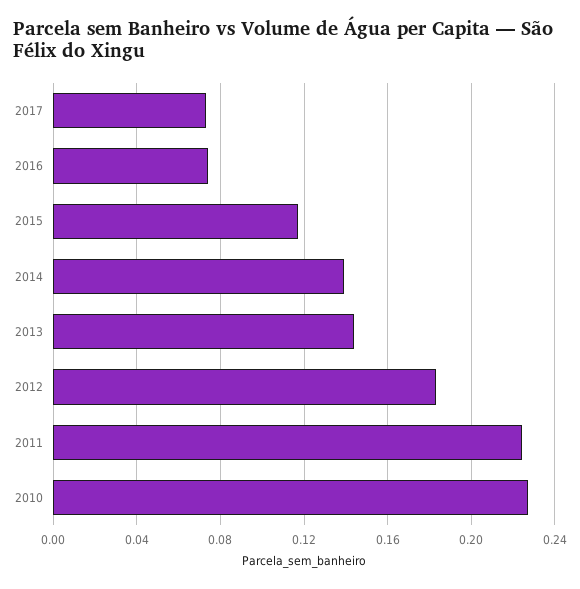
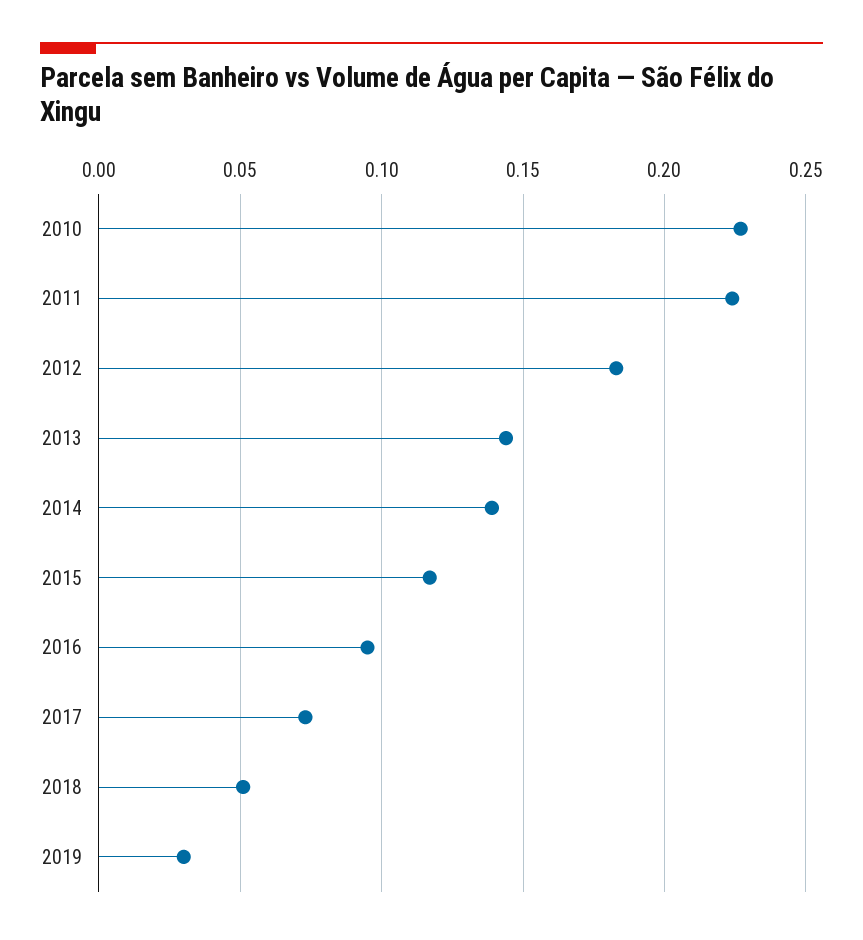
2016: 0.075 -> 0.095
2018: none -> 0.05
2019: none -> 0.03

